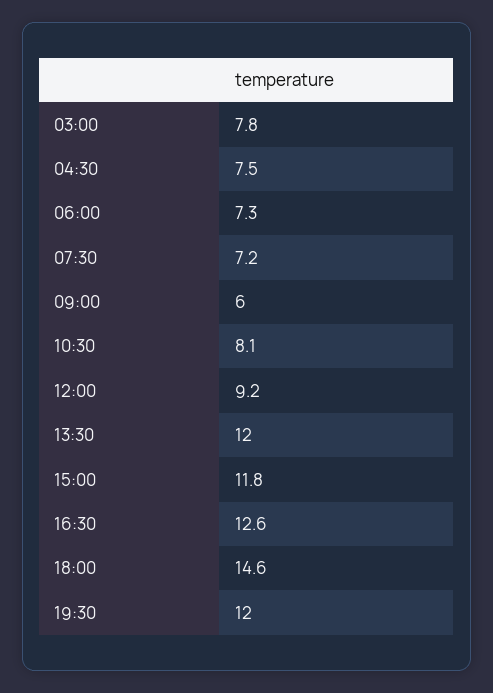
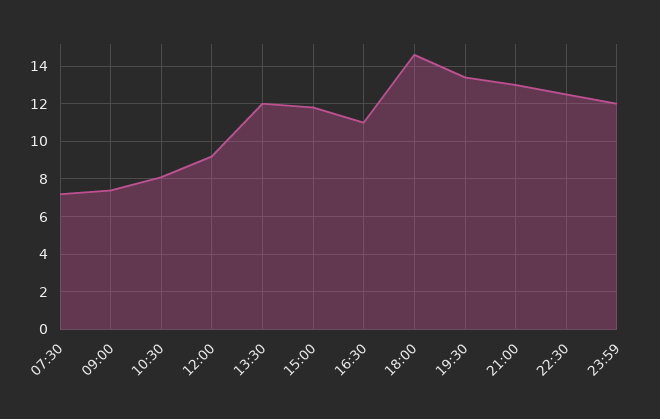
03:00: 7.8 -> none
04:30: 7.5 -> none
06:00: 7.3 -> none
09:00: 6 -> 7.5
16:30: 12.6 -> 11
19:30: 12 -> 13.5
21:00: none -> 13
22:30: none -> 12.5
23:59: none -> 12

